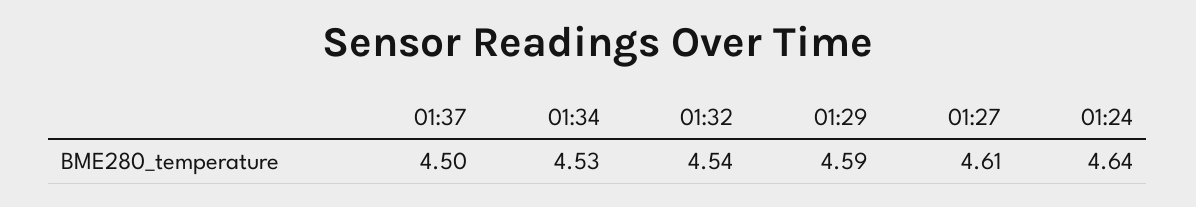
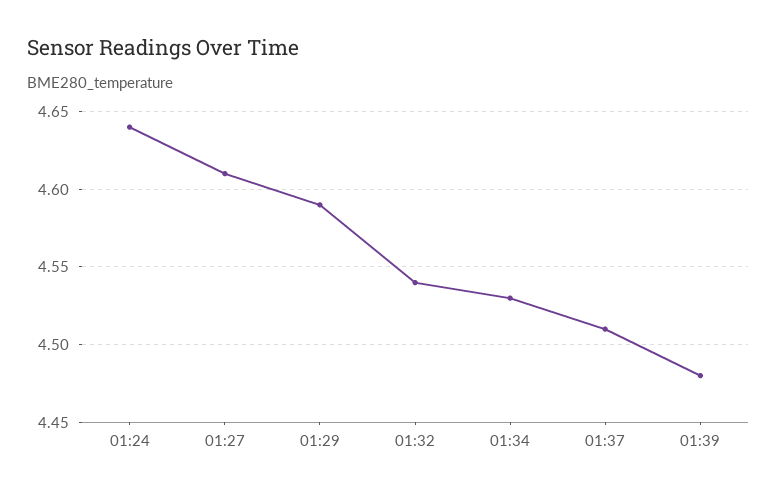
01:37: 4.5 -> 4.51
01:39: none -> 4.48

